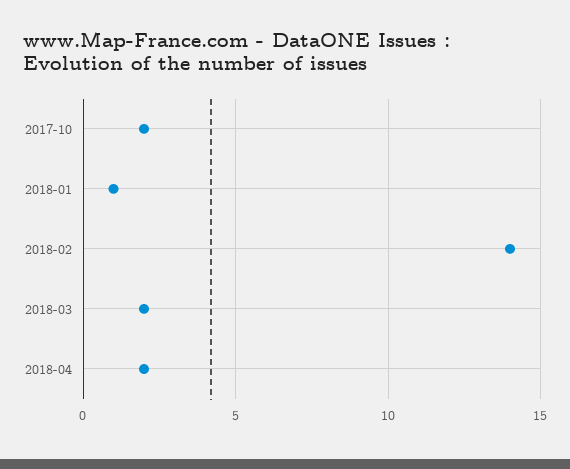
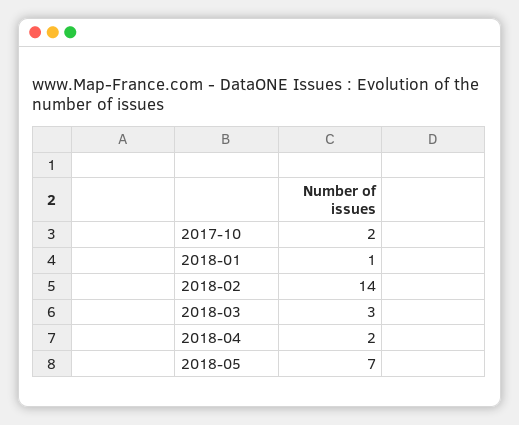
2018-03: 2 -> 3
2018-05: none -> 7

